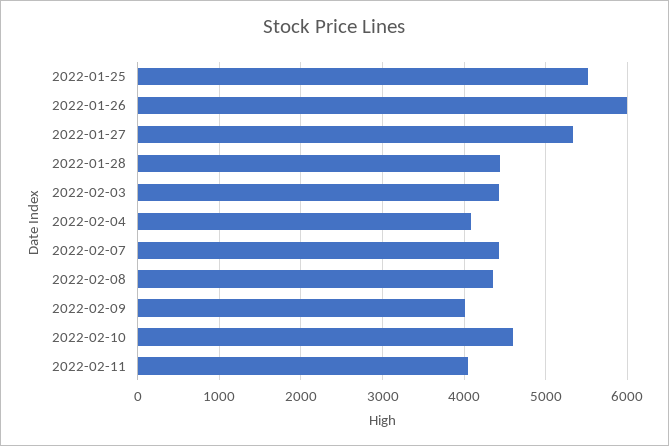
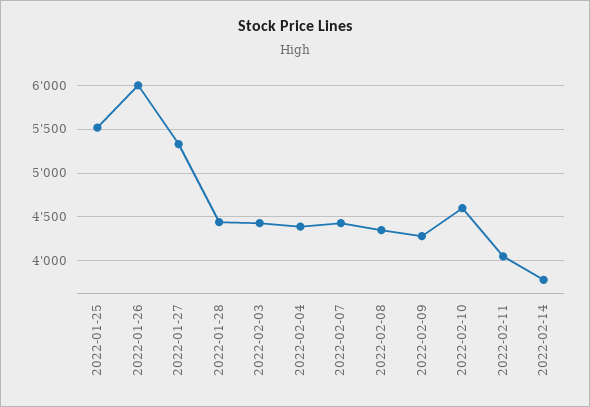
2022-02-04: 4100 -> 4400
2022-02-09: 4000 -> 4300
2022-02-14: none -> 3800

